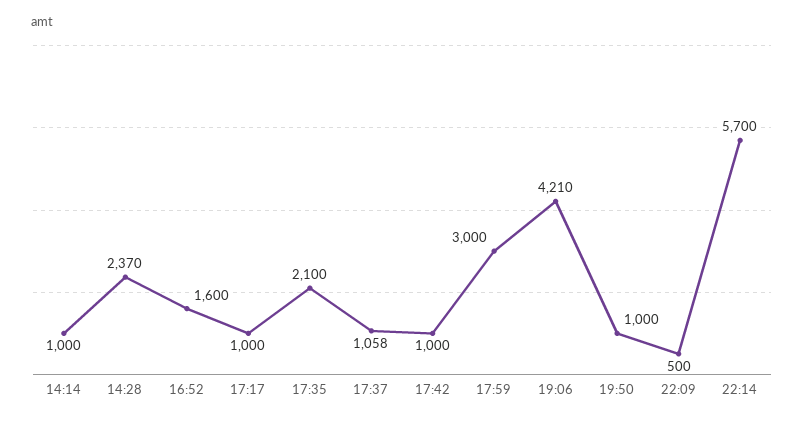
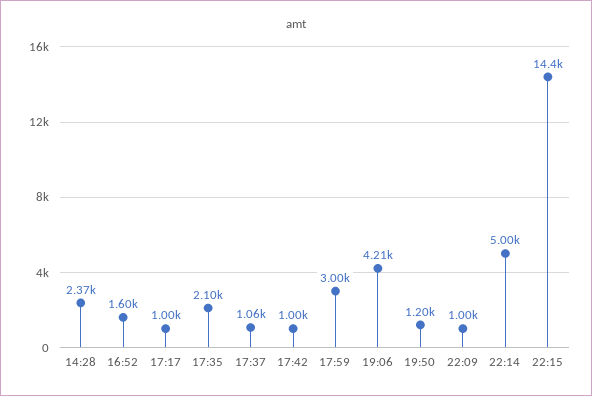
14:14: 1000 -> none
19:50: 1000 -> 1200
22:09: 500 -> 1000
22:14: 5700 -> 5000
22:15: none -> 14400

